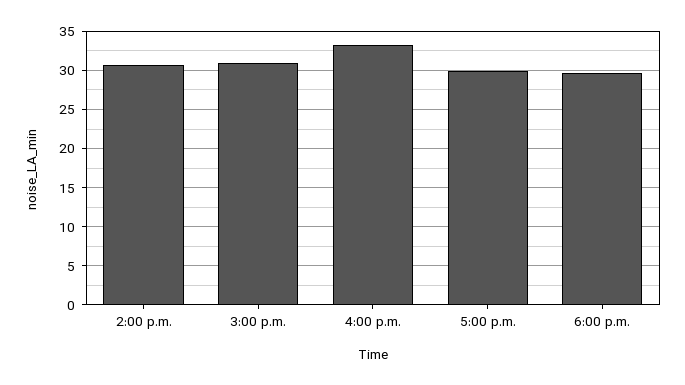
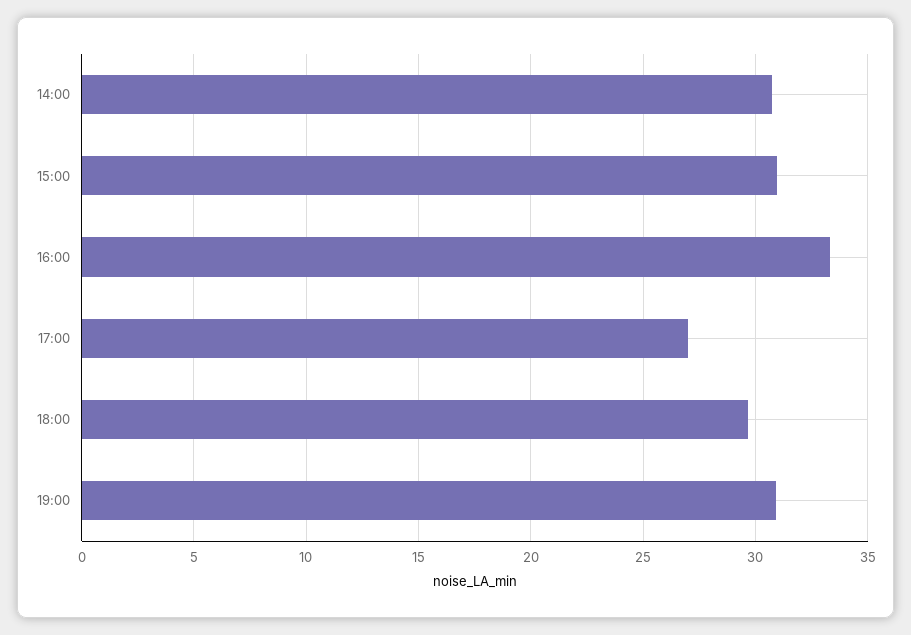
5:00 p.m.: 30 -> 27
19:00: none -> 31

